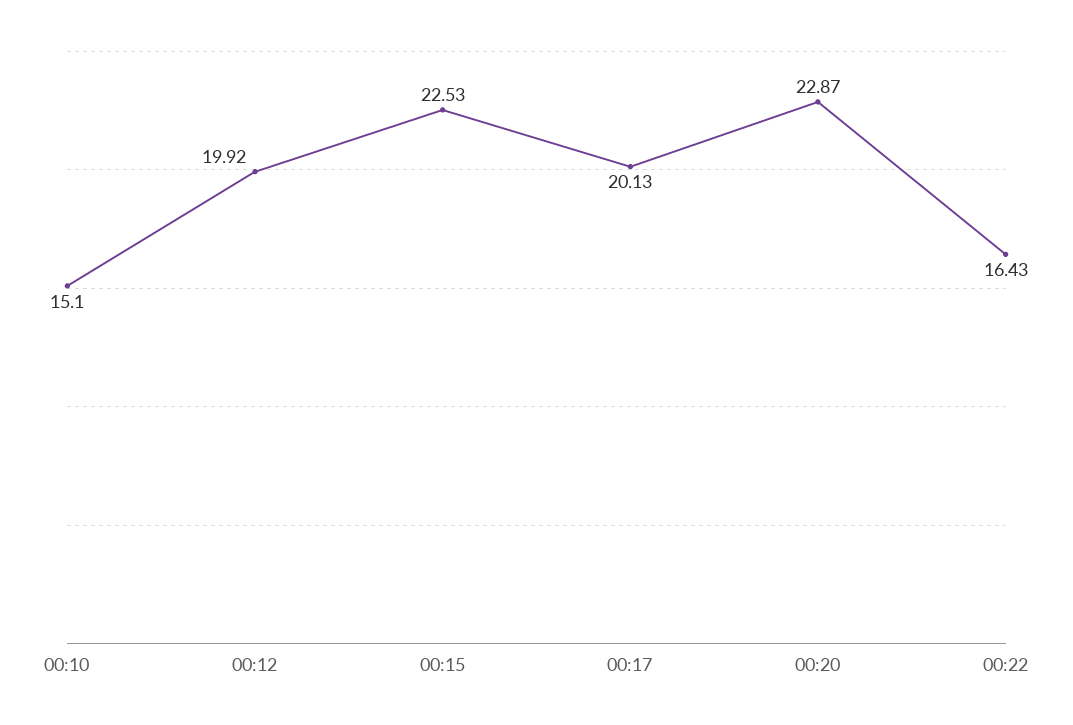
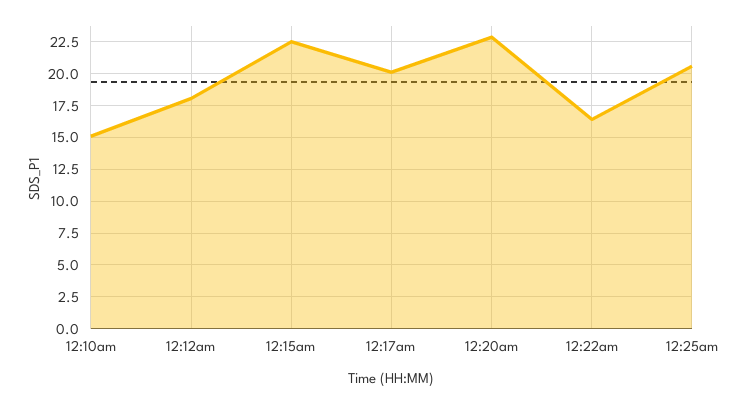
00:12: 19.92 -> 18
12:25am: none -> 20.5

